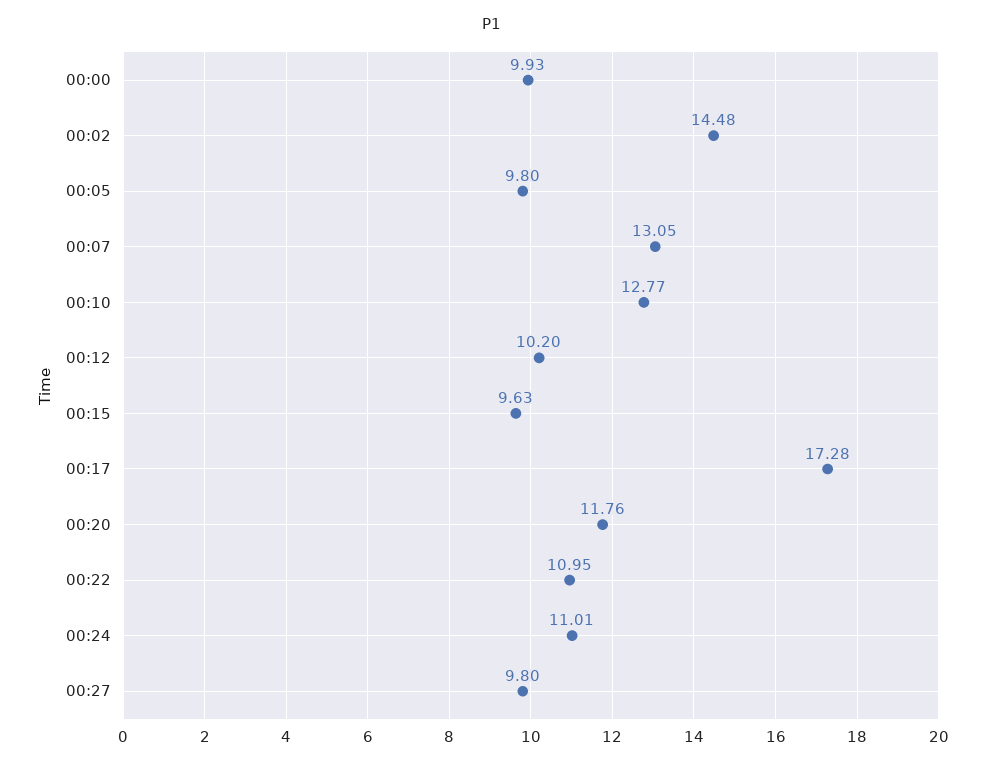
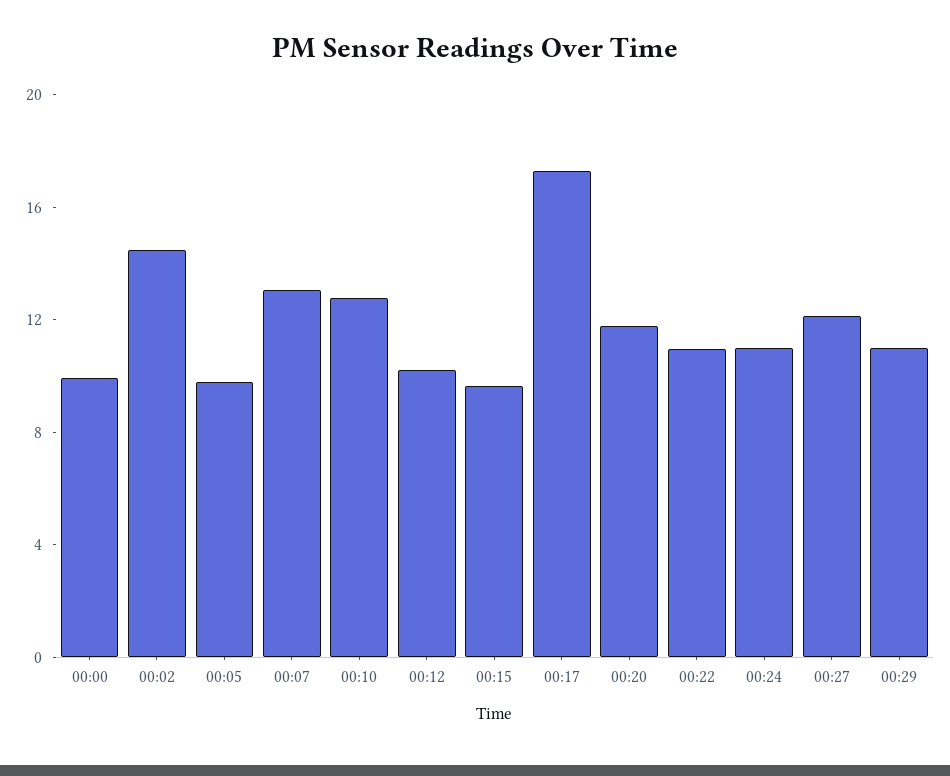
00:27: 9.8 -> 12
00:29: none -> 11

